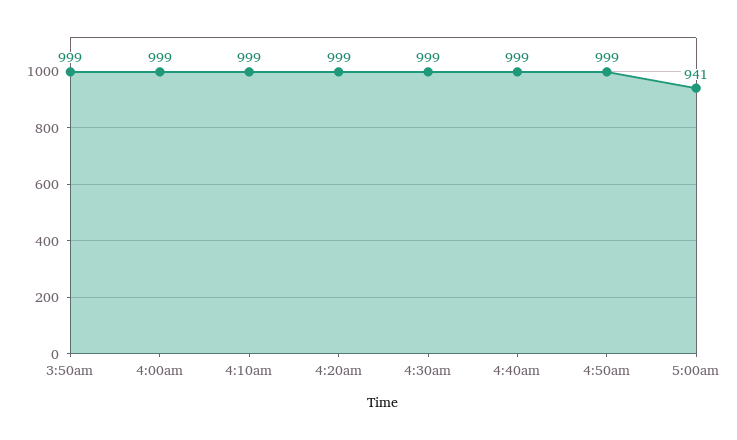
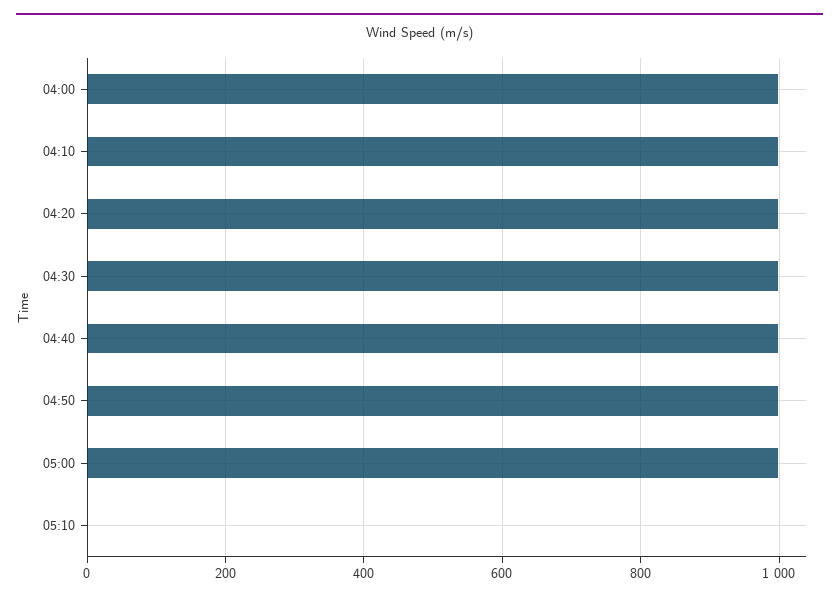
3:50am: 999 -> none
5:00am: 941 -> 1000
05:10: none -> 0

